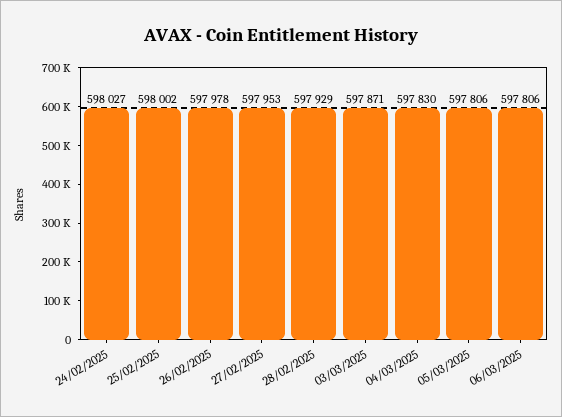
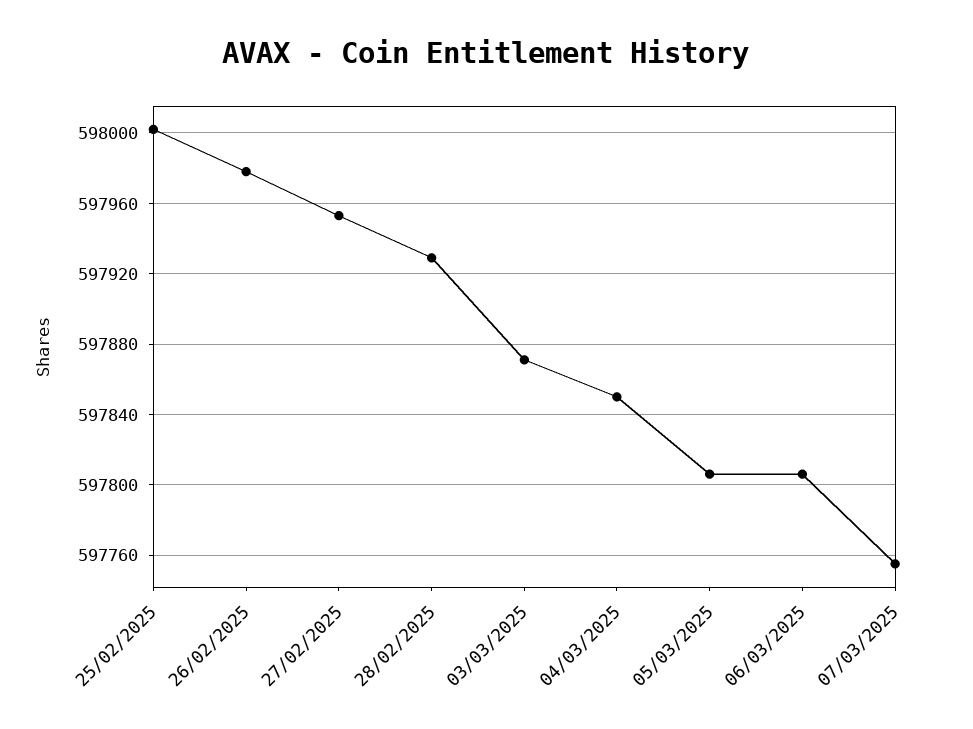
24/02/2025: 598027 -> none
04/03/2025: 597830 -> 597850
07/03/2025: none -> 597755

